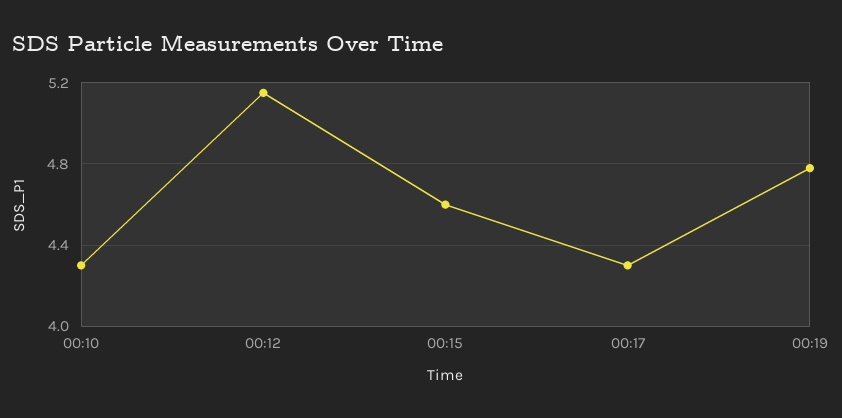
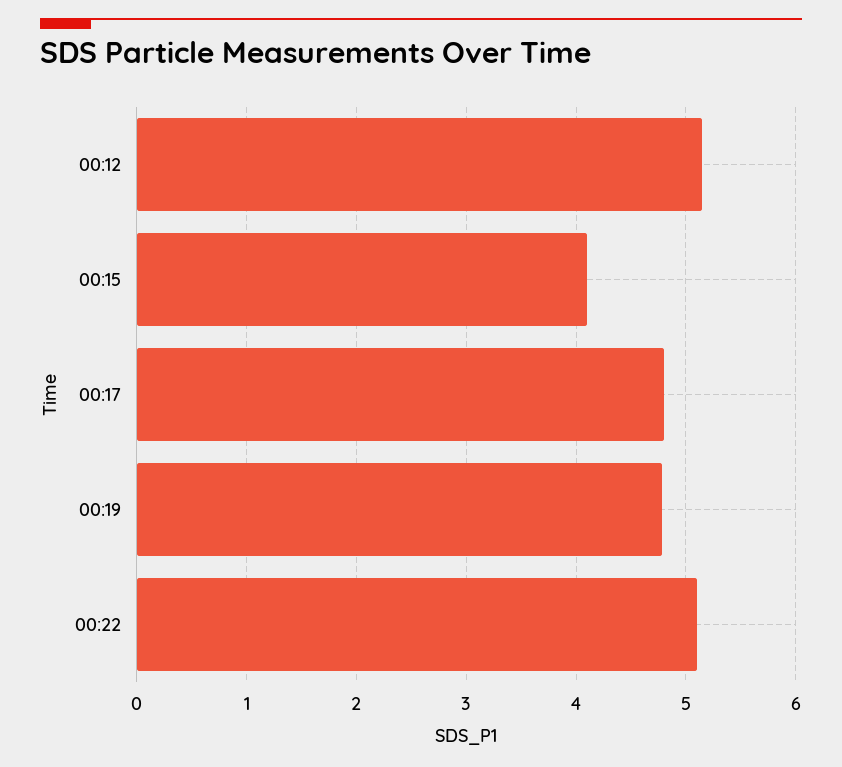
00:10: 4.3 -> none
00:15: 4.6 -> 4.1
00:17: 4.3 -> 4.8
00:22: none -> 5.1

